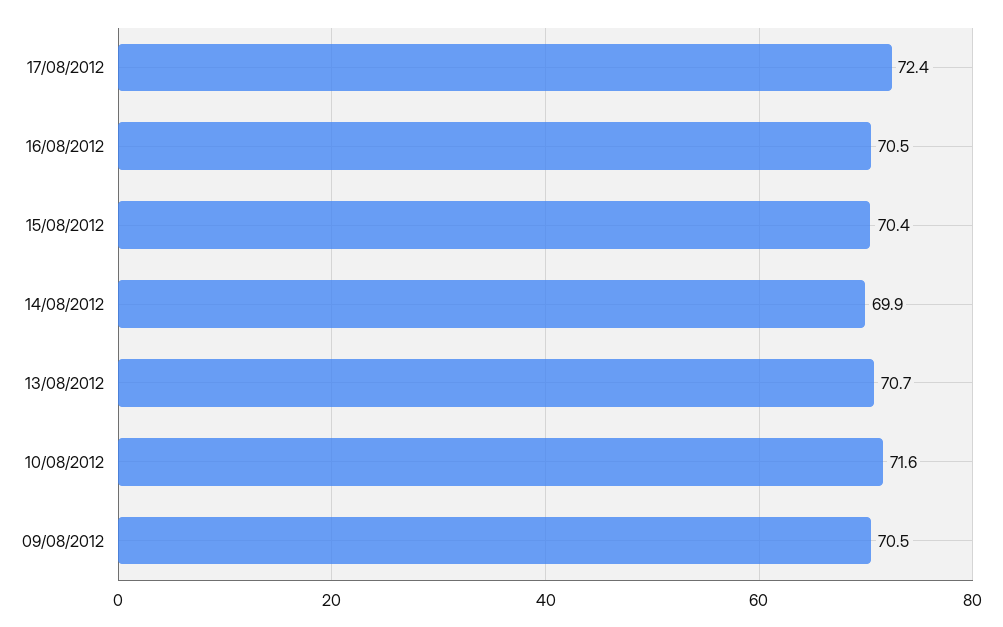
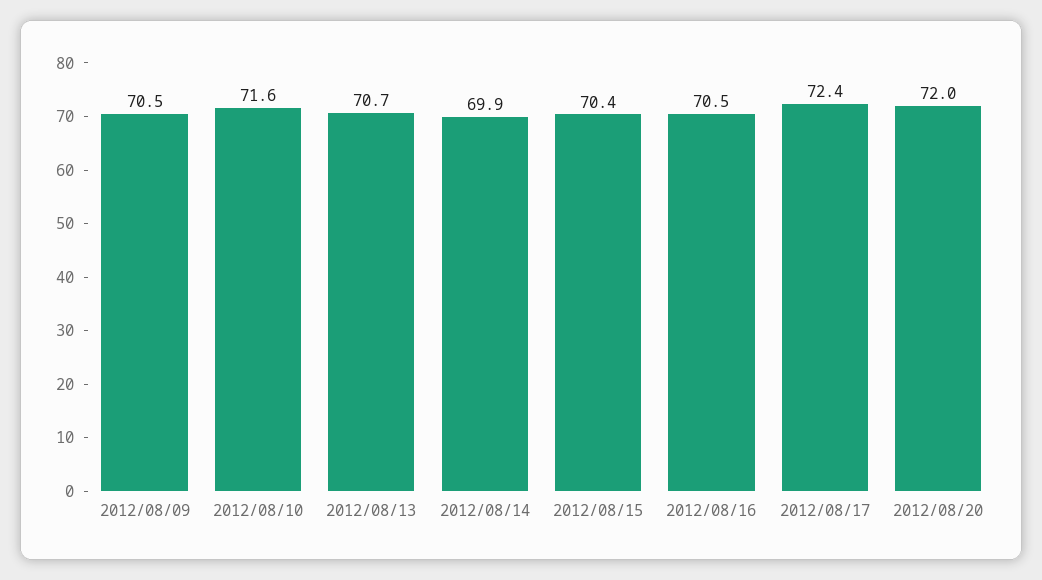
2012/08/20: none -> 72

